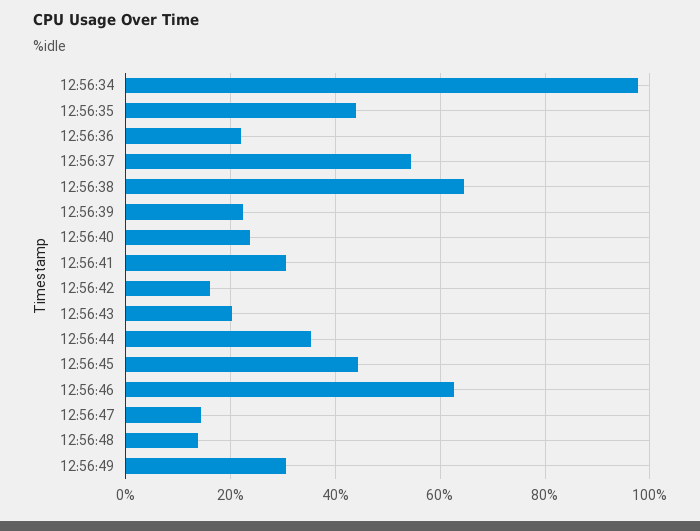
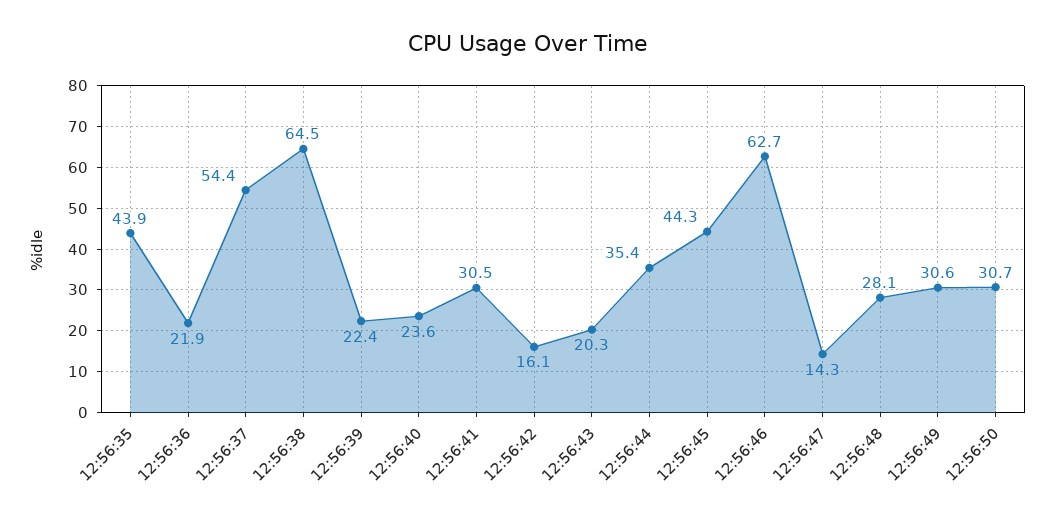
12:56:34: 98 -> none
12:56:48: 14 -> 28.1
12:56:50: none -> 30.7

